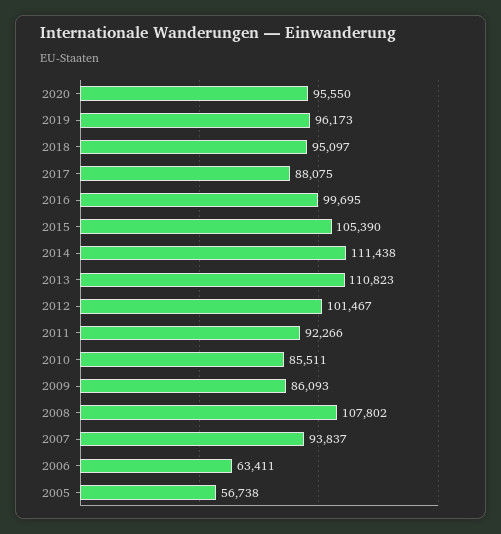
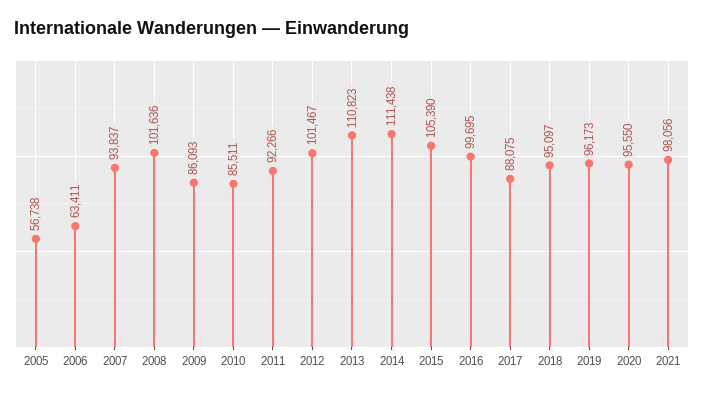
2008: 107802 -> 101636
2021: none -> 98056

